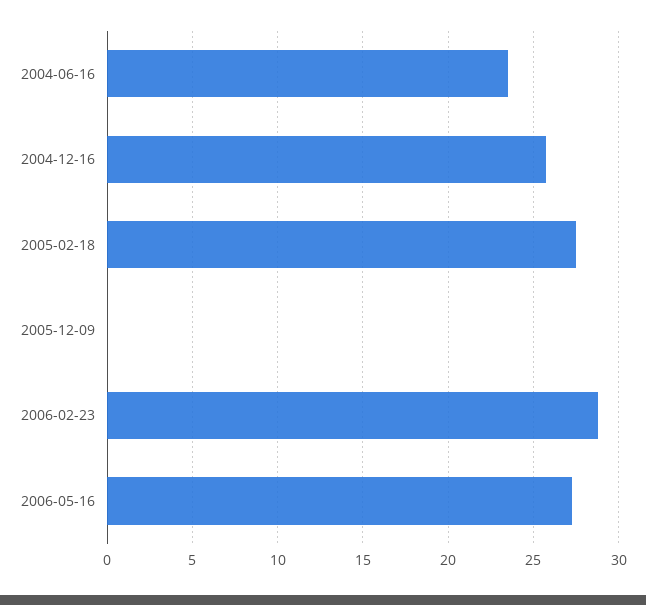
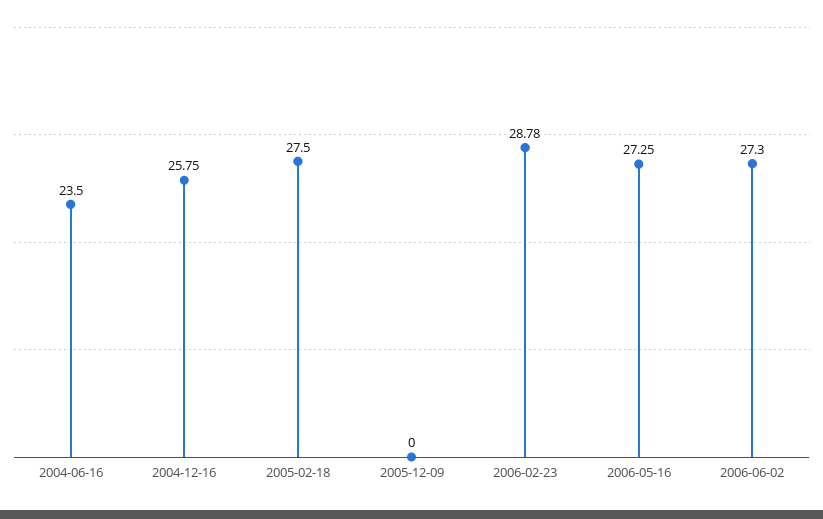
2006-06-02: none -> 27.3

